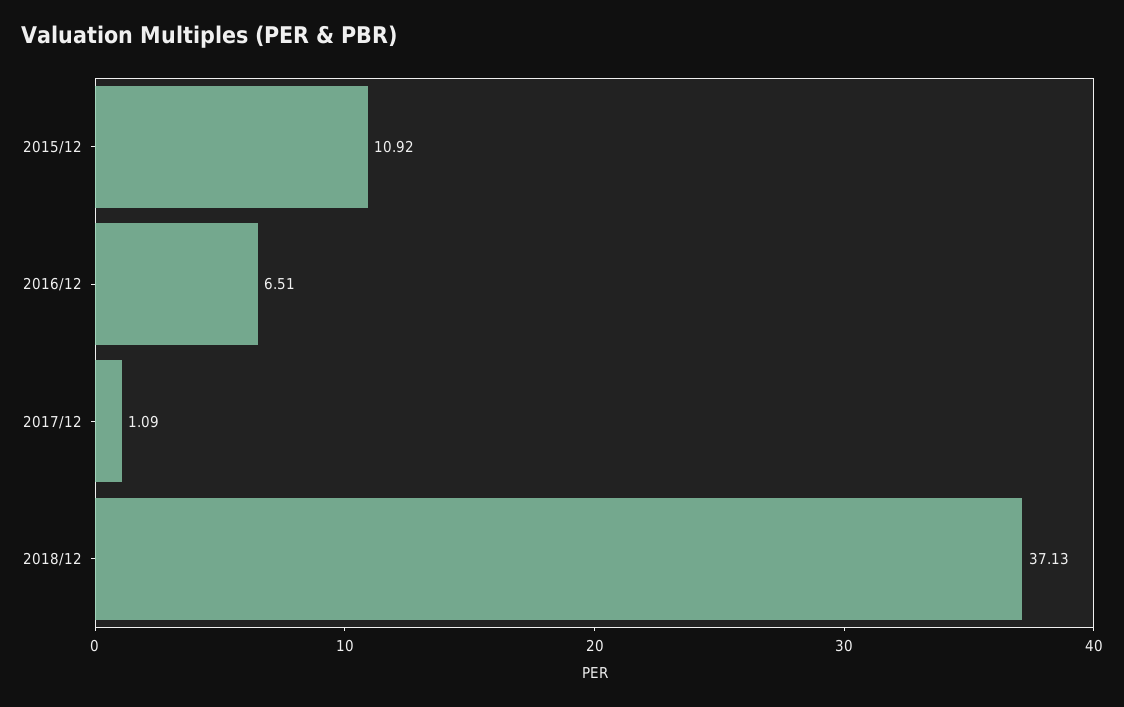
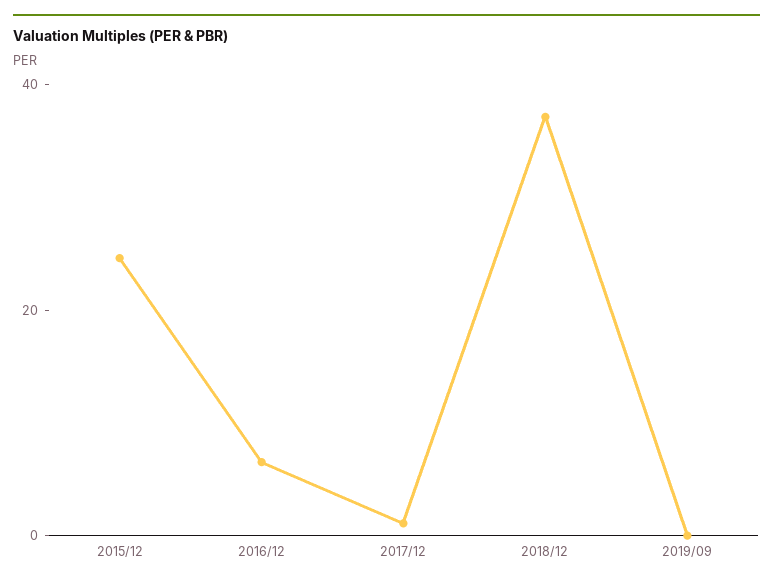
2015/12: 10.92 -> 25
2019/09: none -> 0

